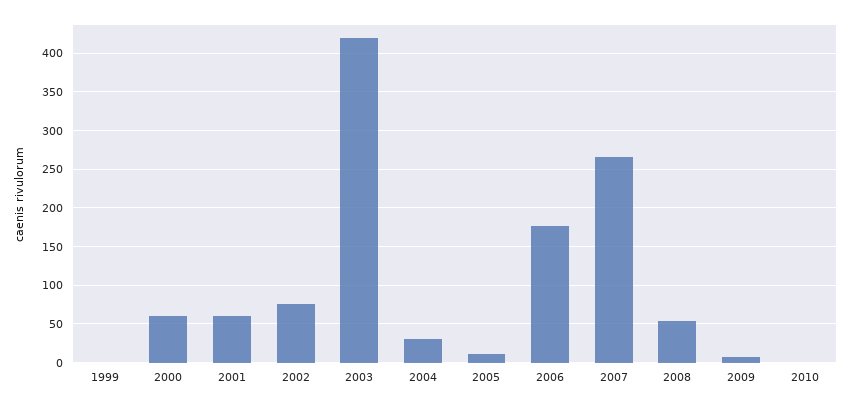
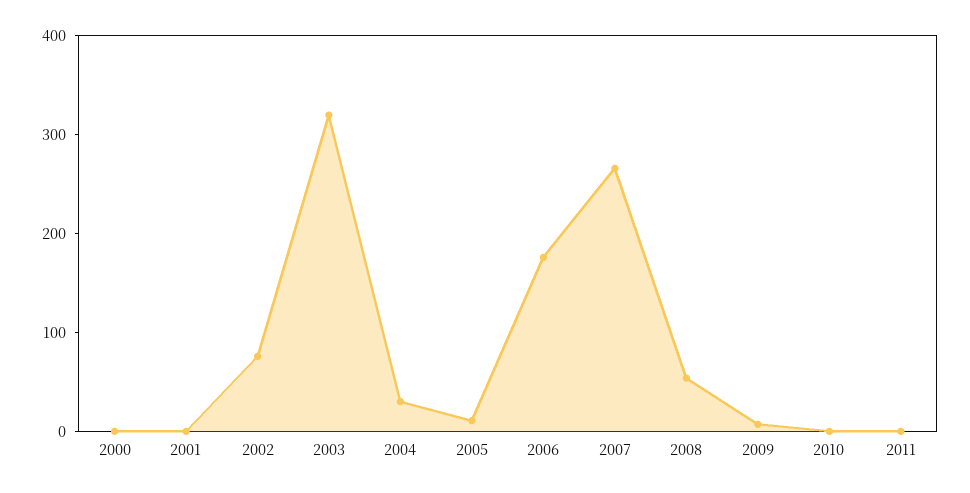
1999: 0 -> none
2000: 60 -> 0
2001: 60 -> 0
2003: 420 -> 320
2011: none -> 0

